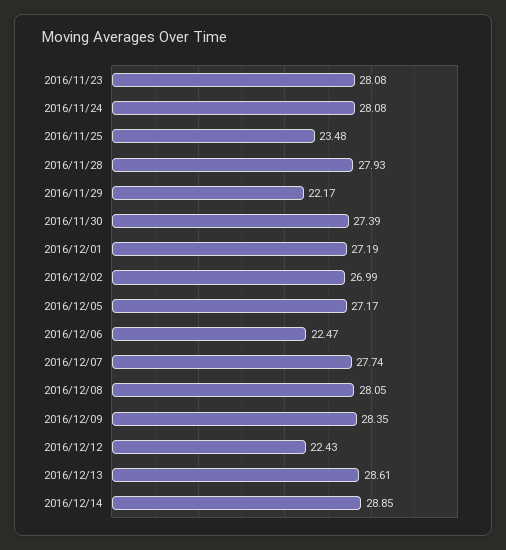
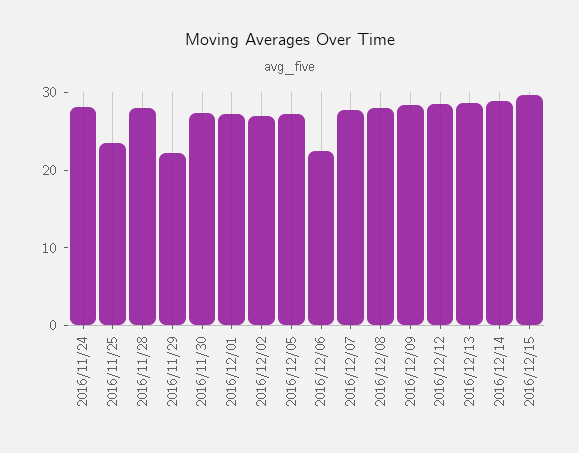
2016/11/23: 28.08 -> none
2016/12/12: 22.43 -> 28
2016/12/15: none -> 30

